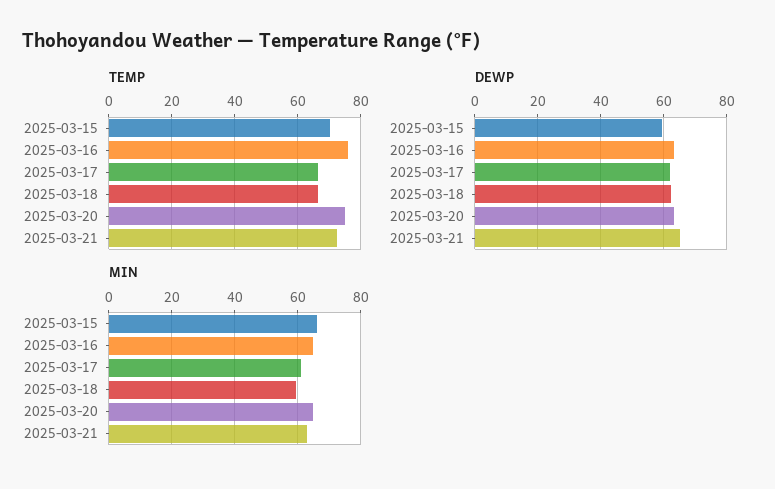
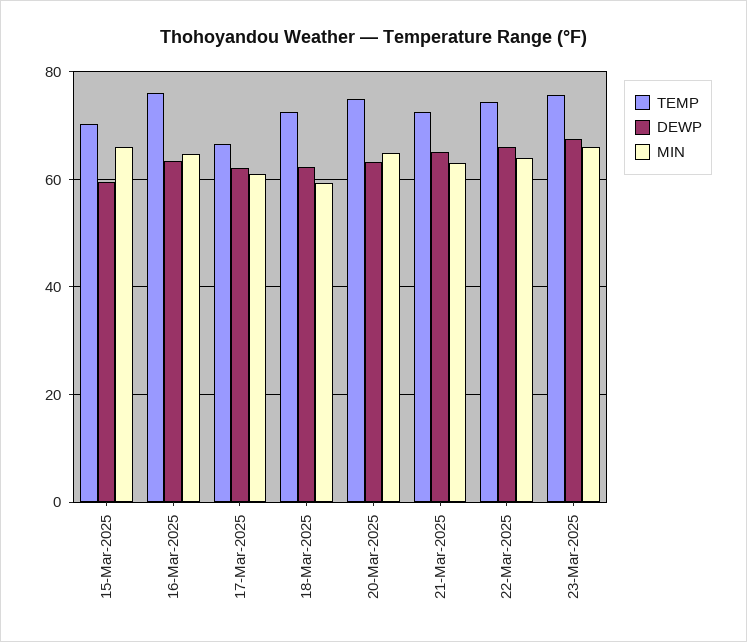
TEMP, 2025-03-18: 66 -> 72
TEMP, 22-Mar-2025: none -> 74
DEWP, 22-Mar-2025: none -> 66
MIN, 22-Mar-2025: none -> 64
TEMP, 23-Mar-2025: none -> 76
DEWP, 23-Mar-2025: none -> 68
MIN, 23-Mar-2025: none -> 66

